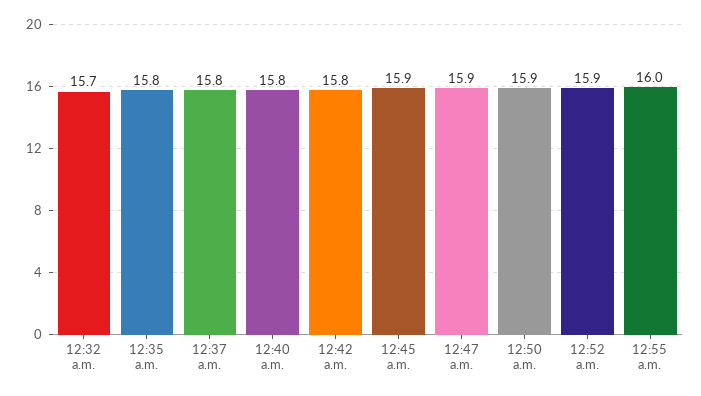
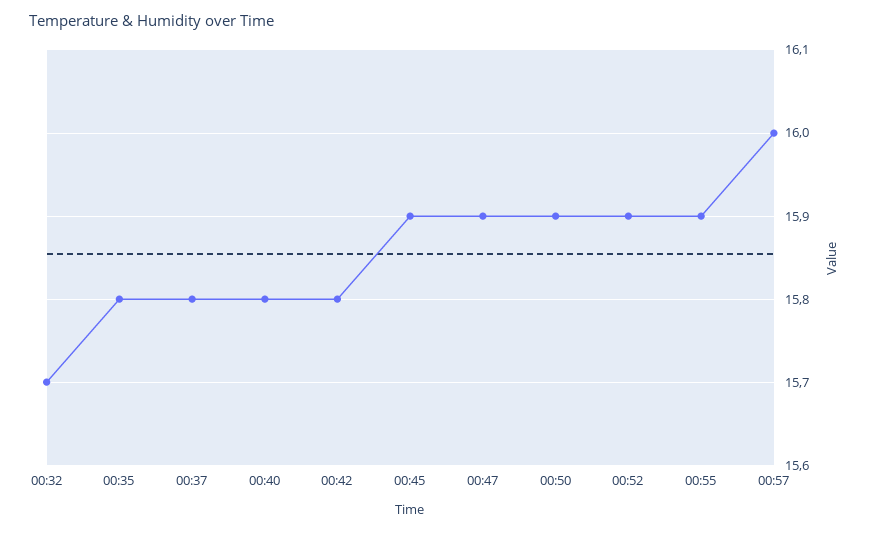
12:55 a.m.: 16 -> 15.9
00:57: none -> 16

